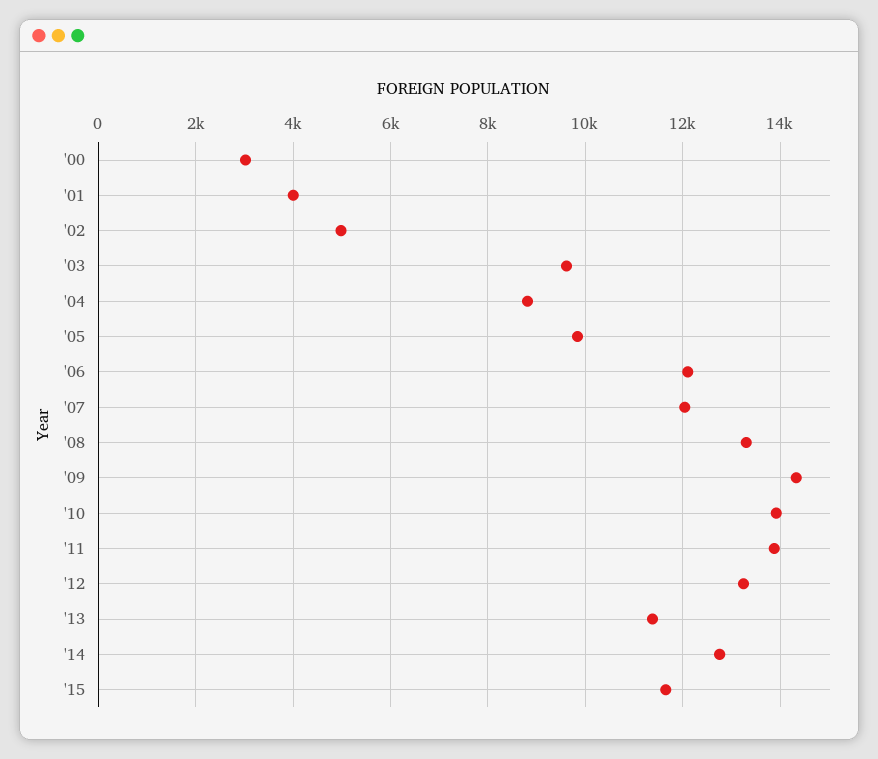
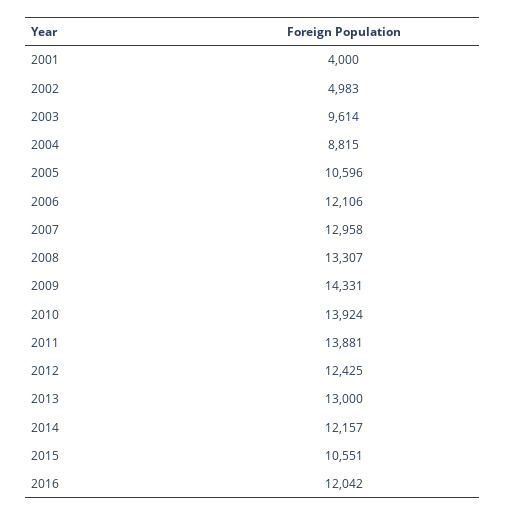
'00: 3000 -> none
'05: 9800 -> 10596
'07: 12000 -> 12958
'12: 13200 -> 12425
'13: 11400 -> 13000
'14: 12800 -> 12157
'15: 11600 -> 10551
2016: none -> 12042

